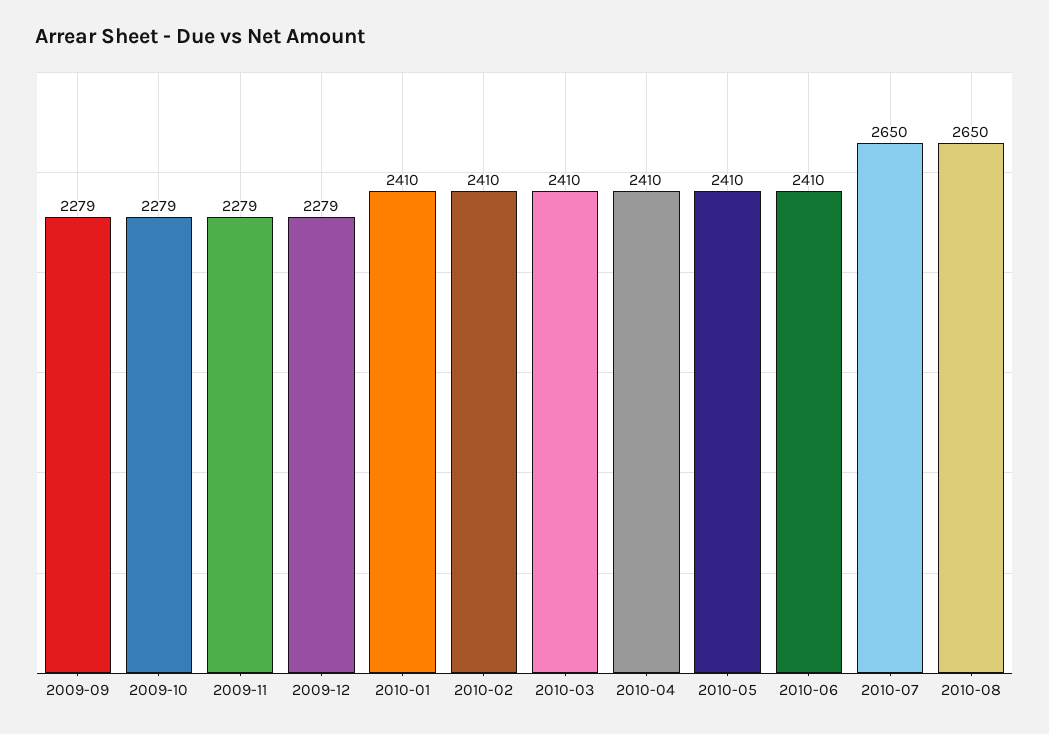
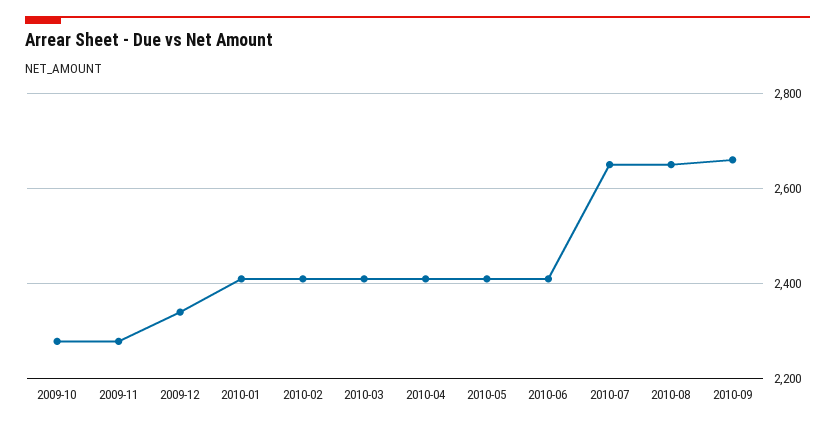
2009-09: 2279 -> none
2009-12: 2279 -> 2340
2010-09: none -> 2660

